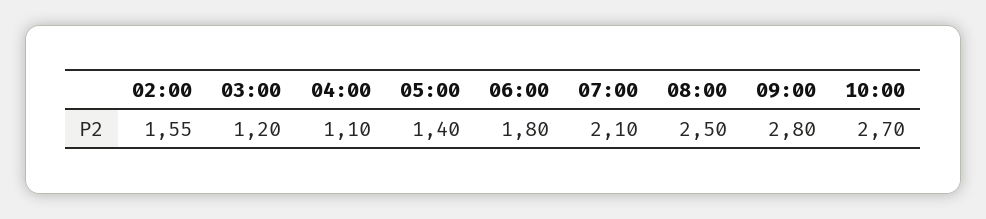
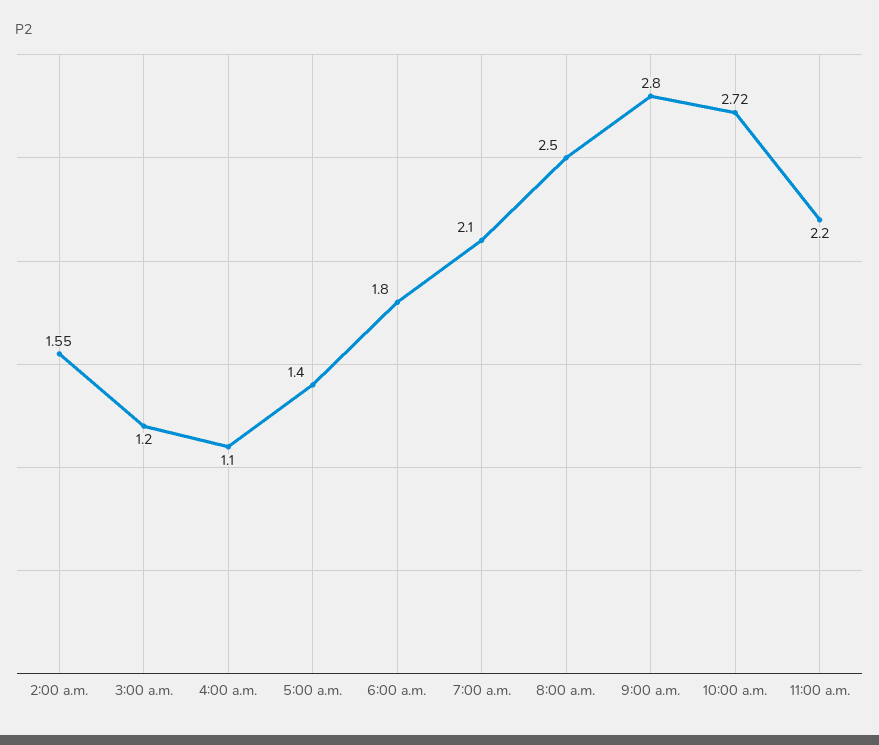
10:00: 2.7 -> 2.72
11:00 a.m.: none -> 2.2

